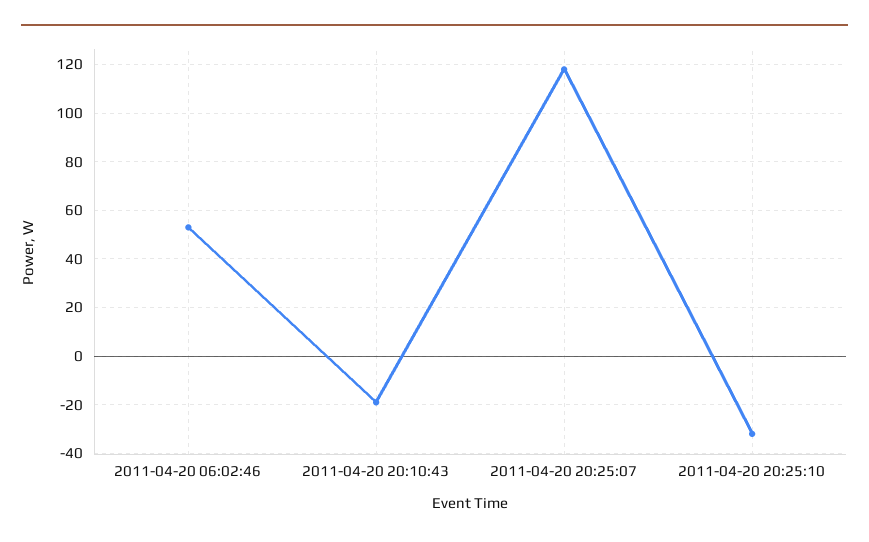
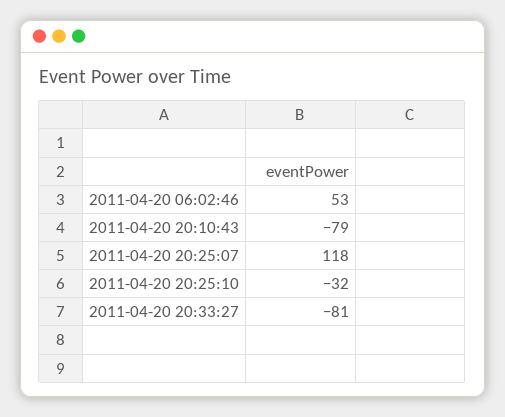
2011-04-20 20:10:43: -20 -> -79
2011-04-20 20:33:27: none -> -81

